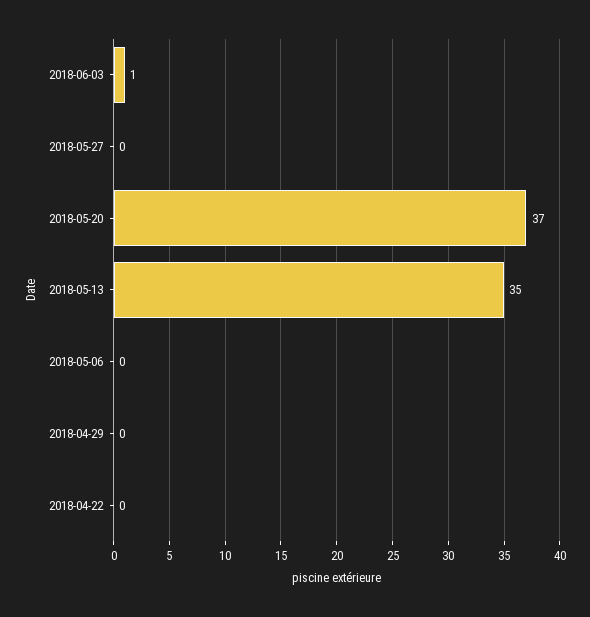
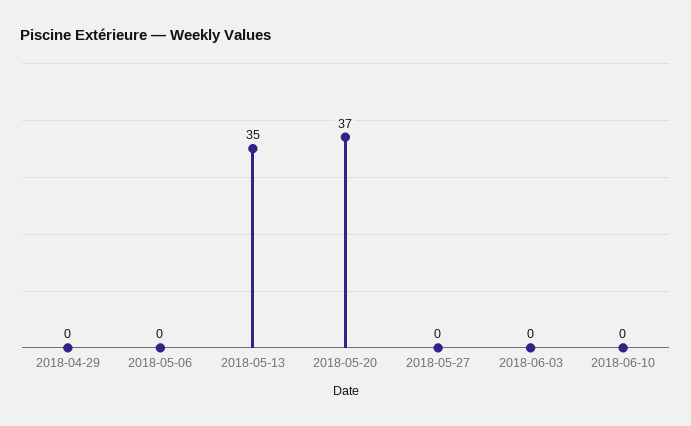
2018-06-03: 1 -> 0
2018-04-22: 0 -> none
2018-06-10: none -> 0

